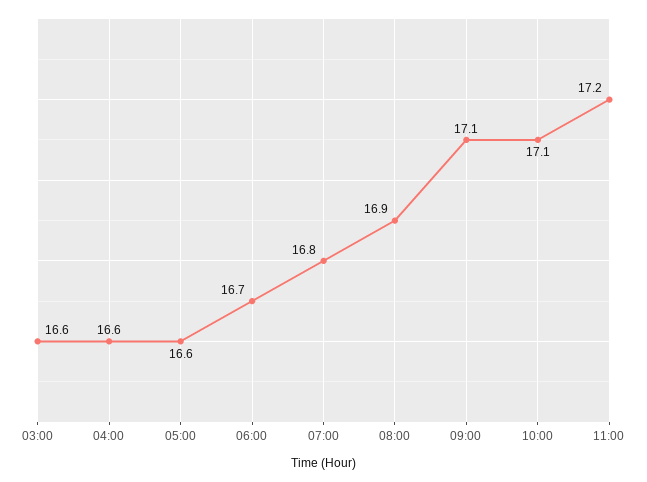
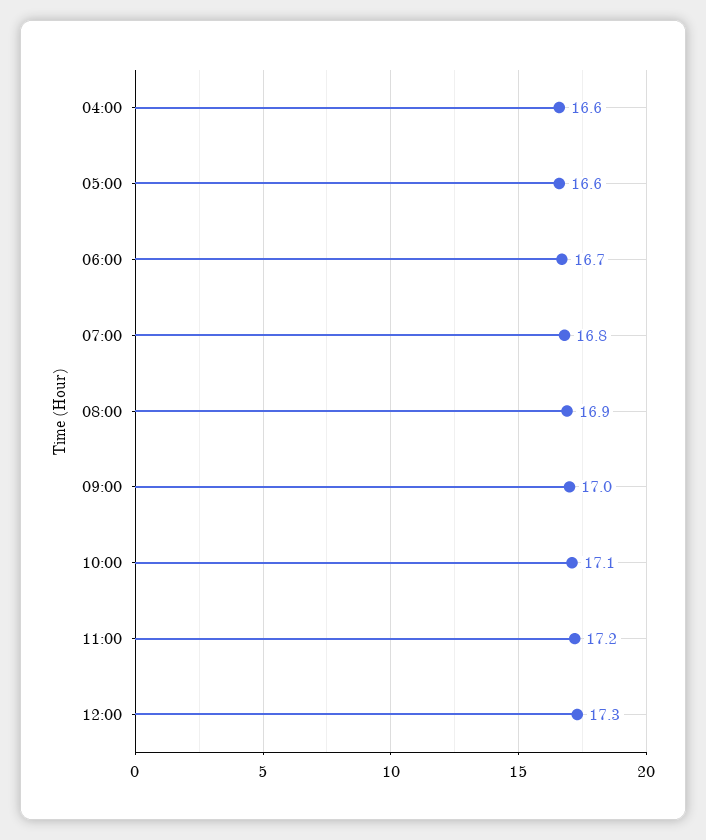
03:00: 16.6 -> none
09:00: 17.1 -> 17
12:00: none -> 17.3

